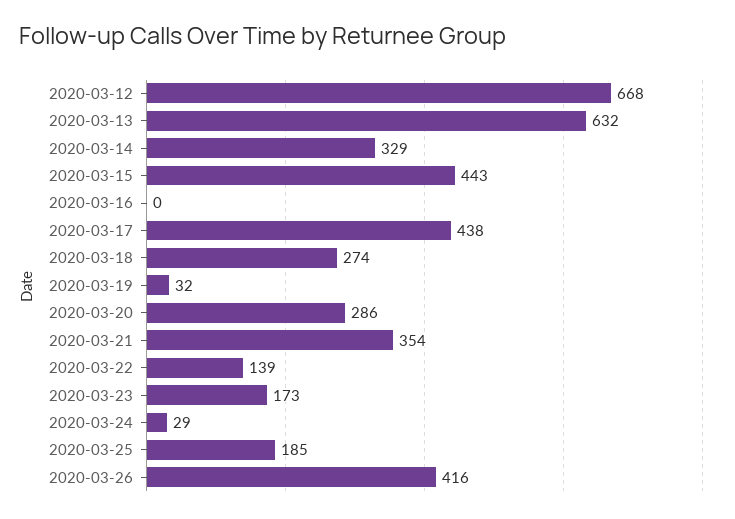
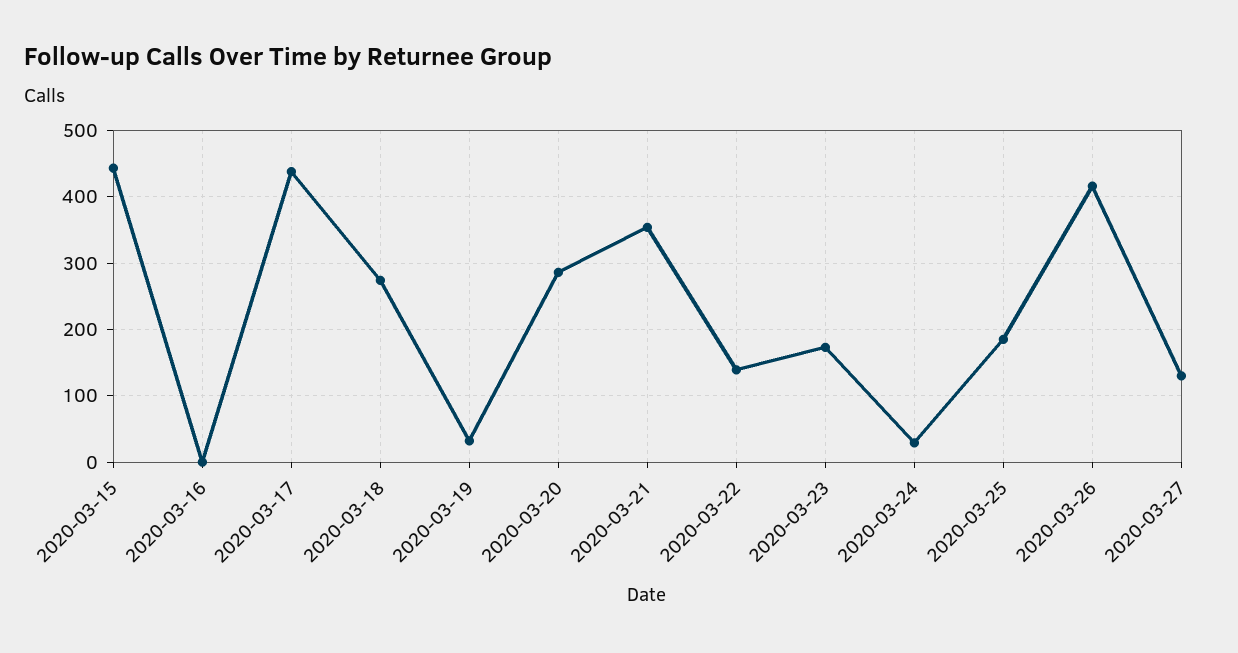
2020-03-12: 668 -> none
2020-03-13: 632 -> none
2020-03-14: 329 -> none
2020-03-27: none -> 130

